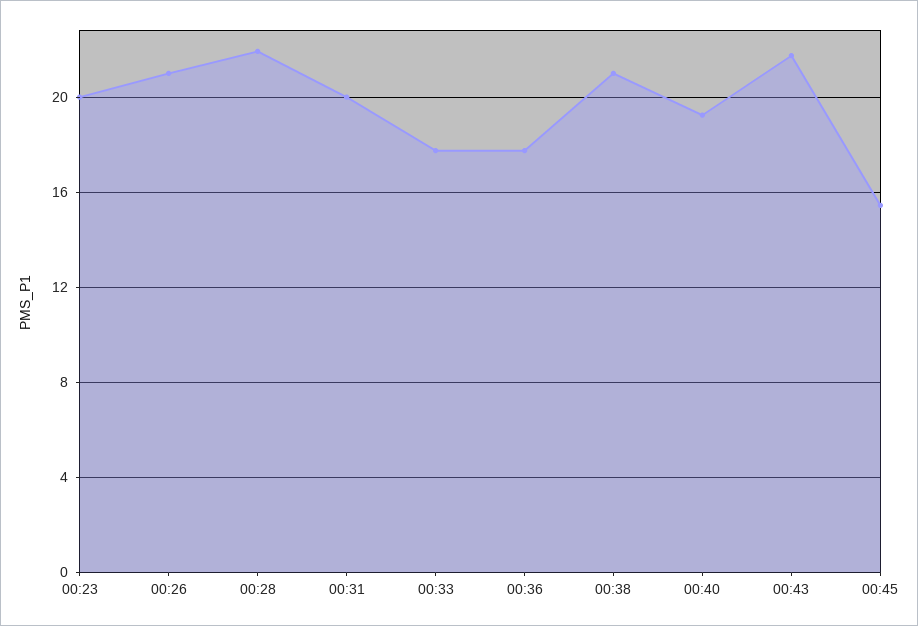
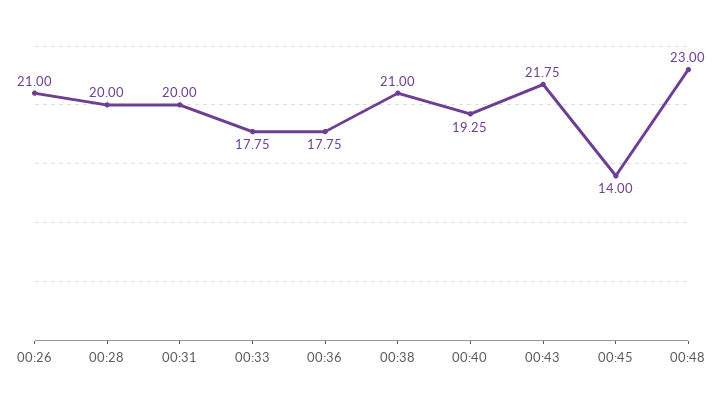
00:23: 20 -> none
00:28: 22 -> 20
00:45: 15.5 -> 14
00:48: none -> 23

